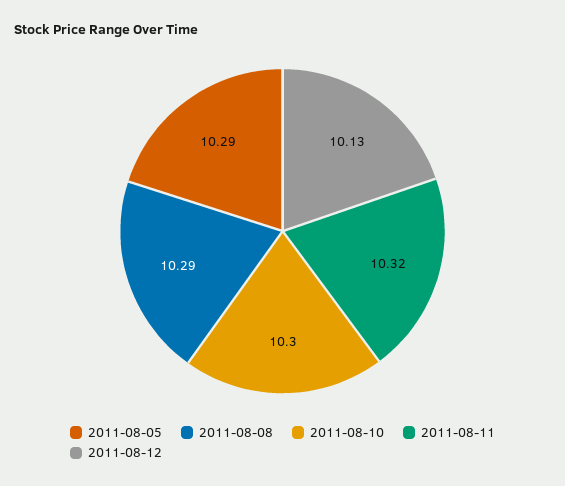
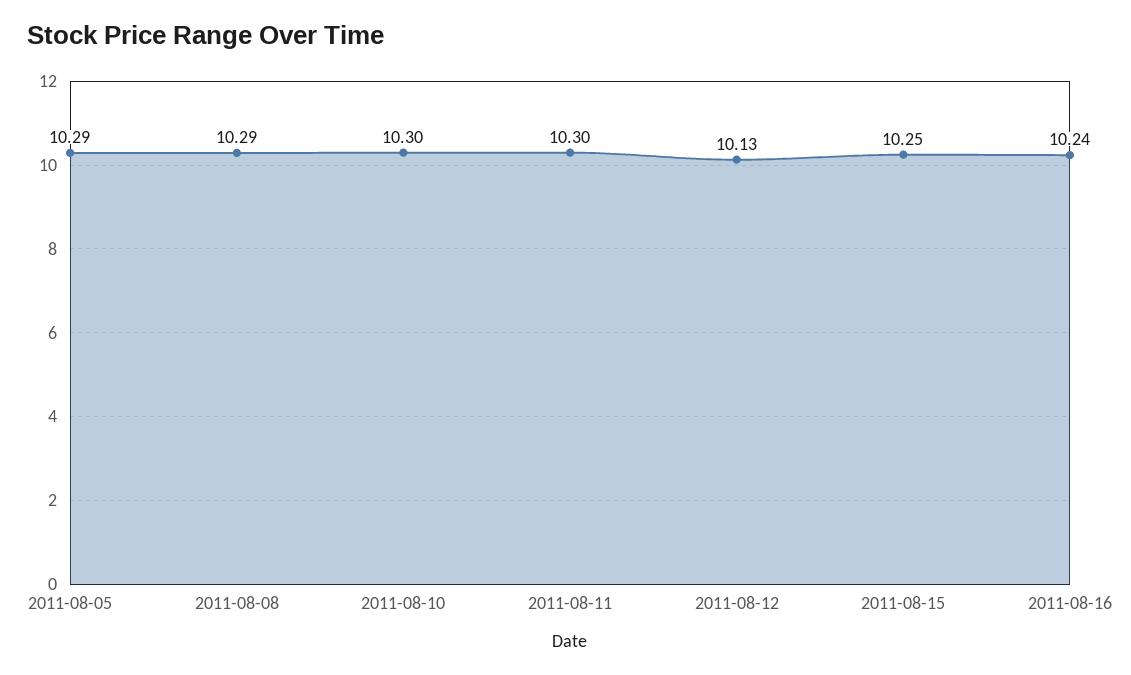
2011-08-11: 10.32 -> 10.3
2011-08-15: none -> 10.25
2011-08-16: none -> 10.24

